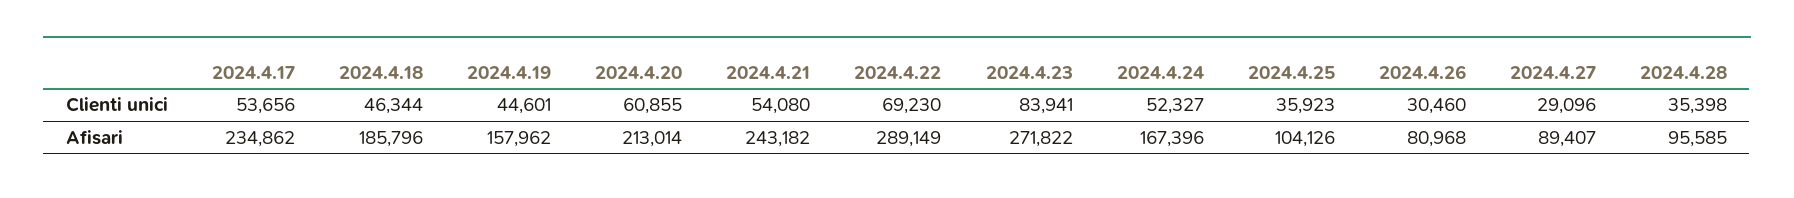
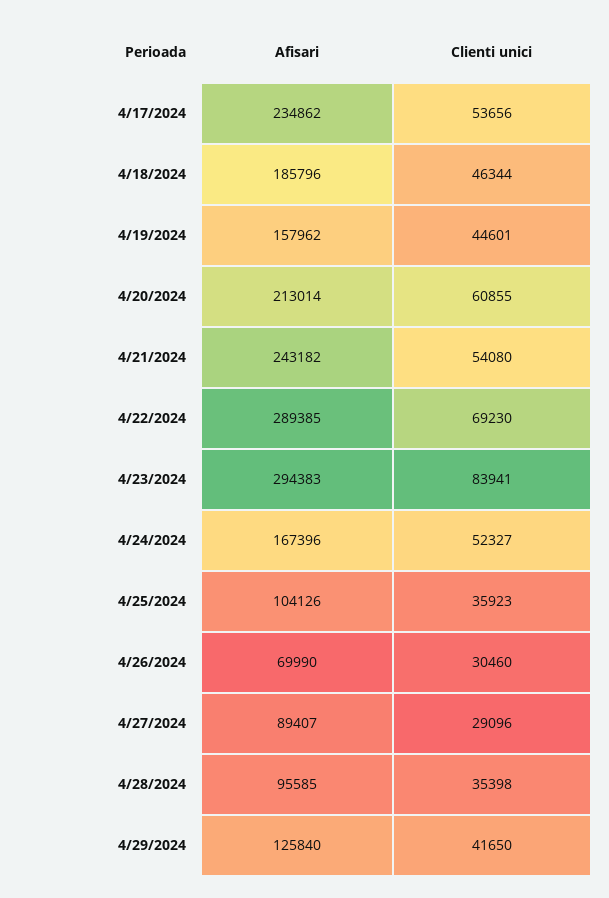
2024.4.22, Afisari: 289149 -> 289385
2024.4.23, Afisari: 271822 -> 294383
2024.4.26, Afisari: 80968 -> 69990
4/29/2024, Afisari: none -> 125840
4/29/2024, Clienti unici: none -> 41650

